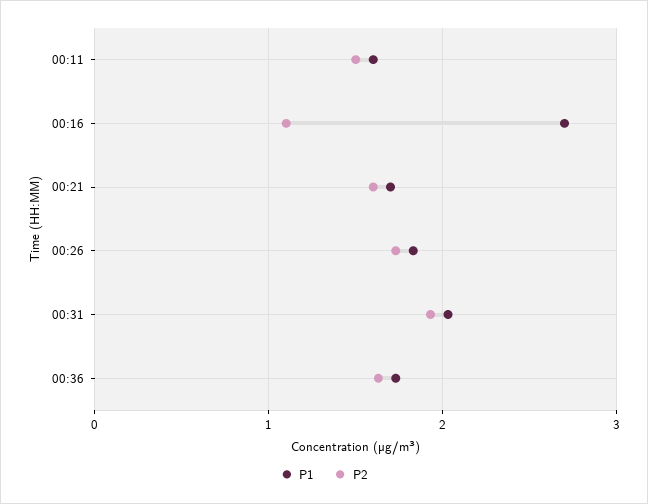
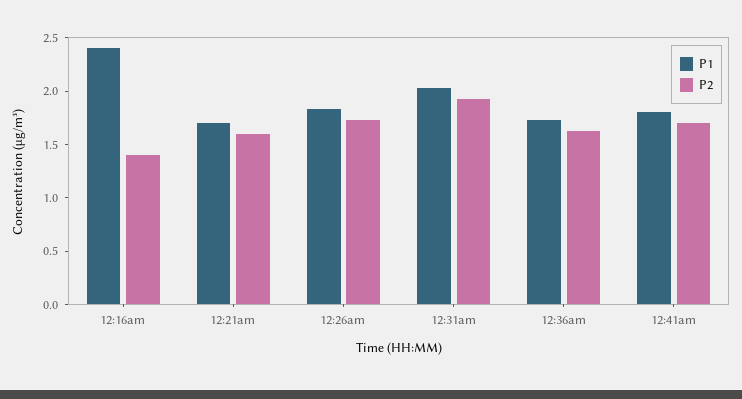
P1, 00:11: 1.6 -> none
P2, 00:11: 1.5 -> none
P1, 00:16: 2.7 -> 2.4
P2, 00:16: 1.1 -> 1.4
P1, 12:41am: none -> 1.8
P2, 12:41am: none -> 1.7

